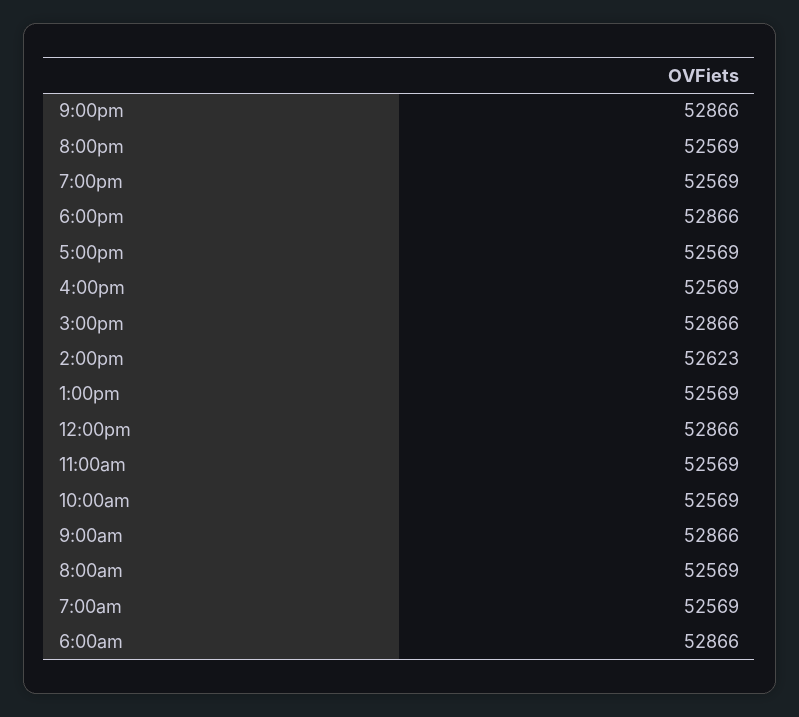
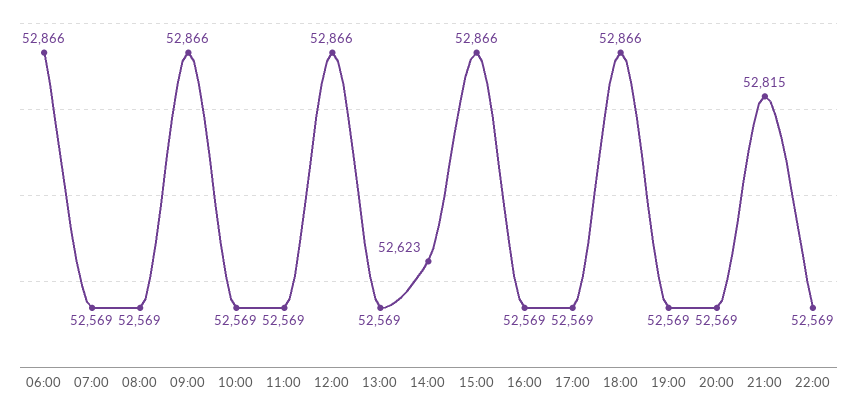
9:00pm: 52866 -> 52815
22:00: none -> 52569

